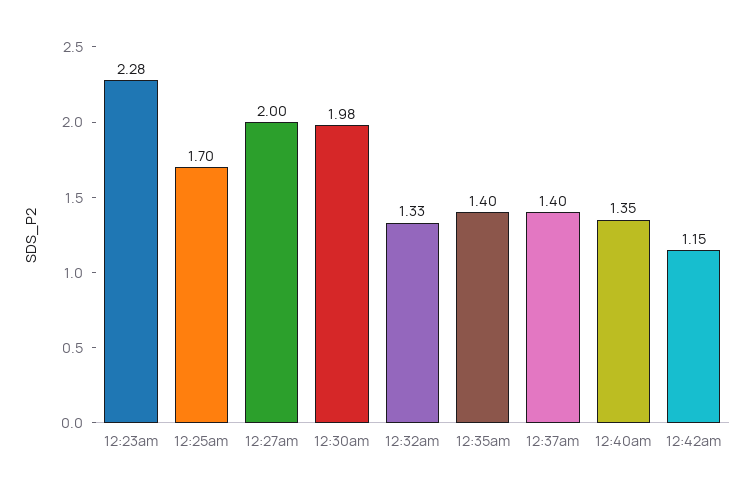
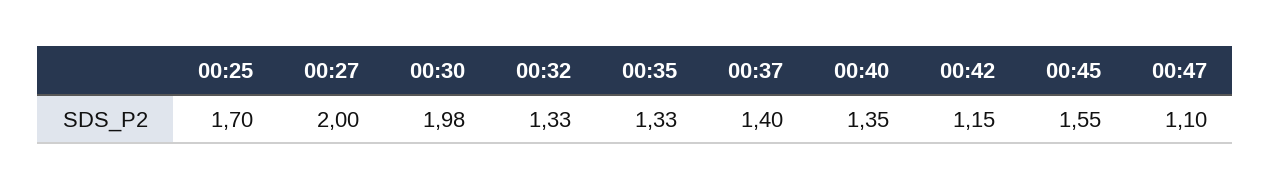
12:23am: 2.28 -> none
12:35am: 1.4 -> 1.33
00:45: none -> 1.55
00:47: none -> 1.1

